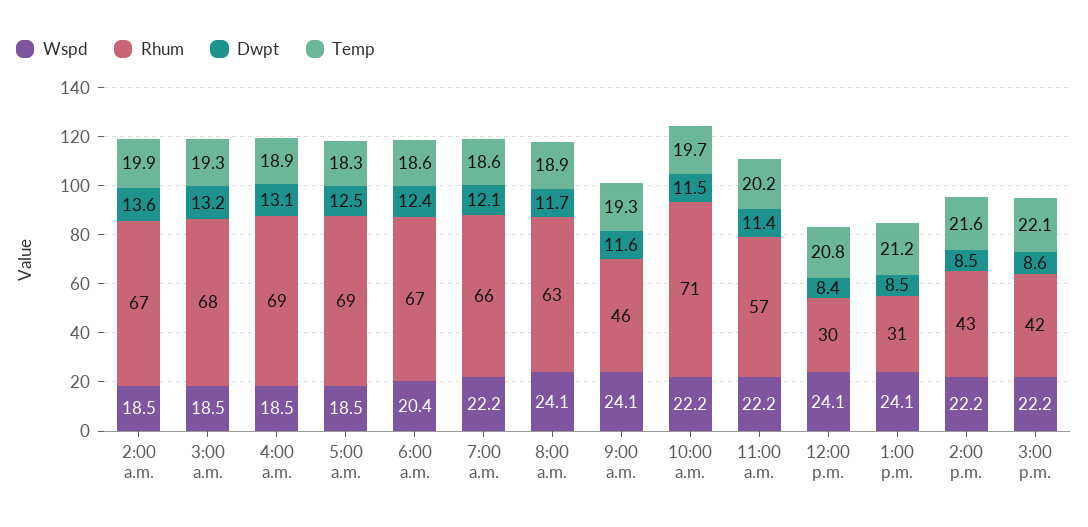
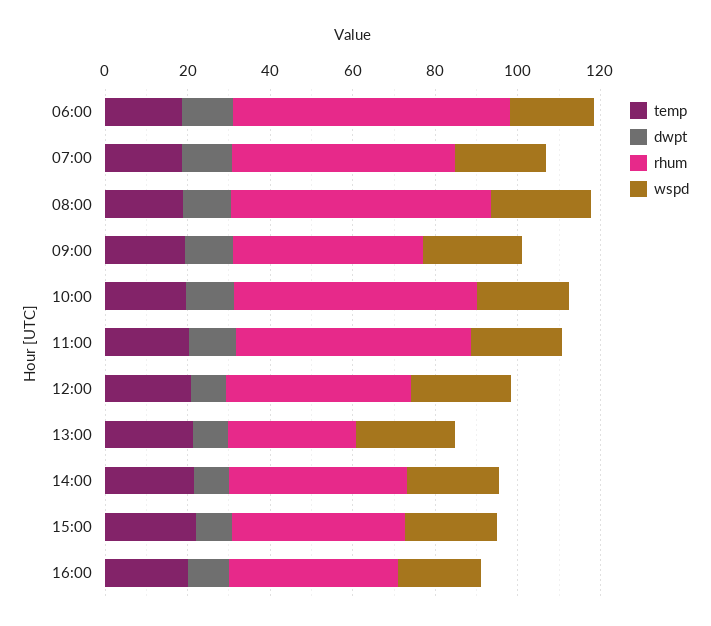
Wspd, 2:00 a.m.: 18.5 -> none
Rhum, 2:00 a.m.: 67 -> none
Dwpt, 2:00 a.m.: 13.6 -> none
Temp, 2:00 a.m.: 19.9 -> none
Wspd, 3:00 a.m.: 18.5 -> none
Rhum, 3:00 a.m.: 68 -> none
Dwpt, 3:00 a.m.: 13.2 -> none
Temp, 3:00 a.m.: 19.3 -> none
Wspd, 4:00 a.m.: 18.5 -> none
Rhum, 4:00 a.m.: 69 -> none
Dwpt, 4:00 a.m.: 13.1 -> none
Temp, 4:00 a.m.: 18.9 -> none
Wspd, 5:00 a.m.: 18.5 -> none
Rhum, 5:00 a.m.: 69 -> none
Dwpt, 5:00 a.m.: 12.5 -> none
Temp, 5:00 a.m.: 18.3 -> none
Rhum, 7:00 a.m.: 66 -> 55
Rhum, 10:00 a.m.: 71 -> 60
Rhum, 12:00 p.m.: 30 -> 45
Temp, 16:00: none -> 20
Dwpt, 16:00: none -> 10
Rhum, 16:00: none -> 40
Wspd, 16:00: none -> 20

